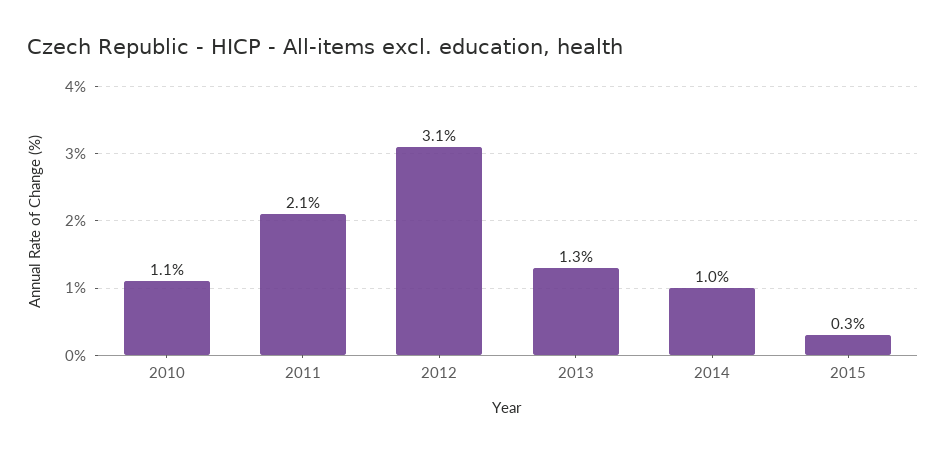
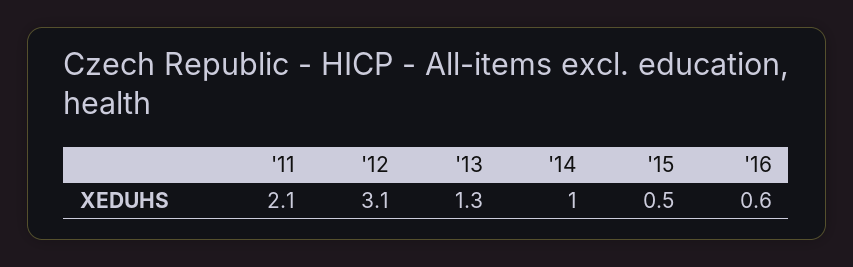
2010: 1.1 -> none
2015: 0.3 -> 0.5
'16: none -> 0.6

